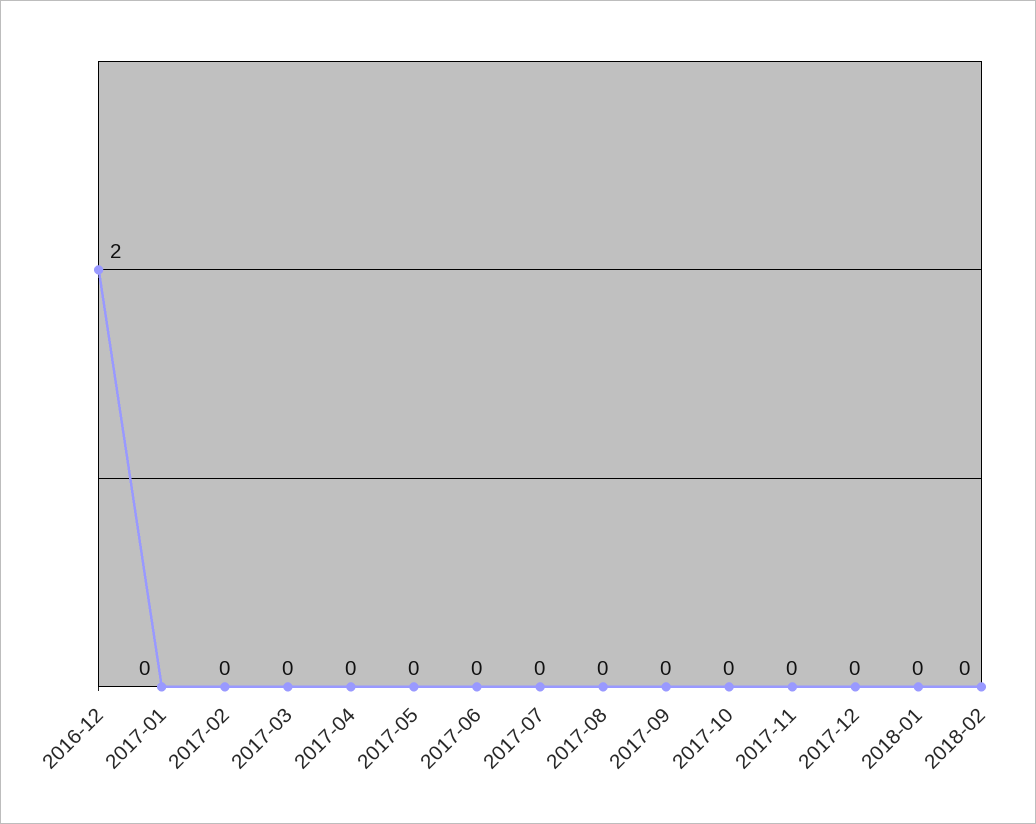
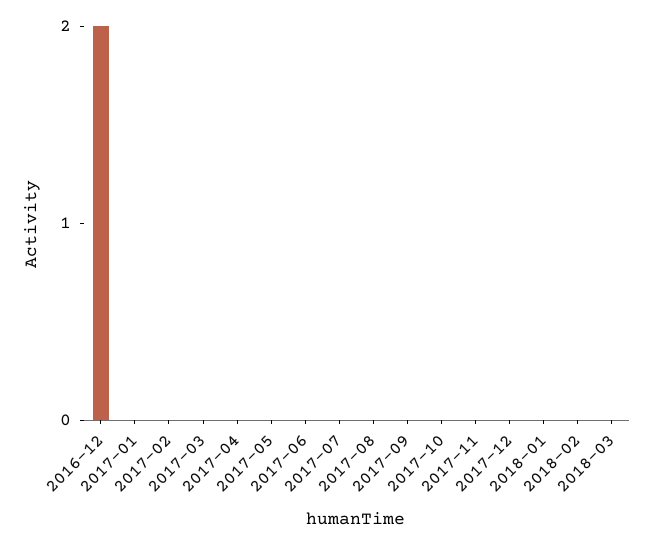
2018-03: none -> 0

